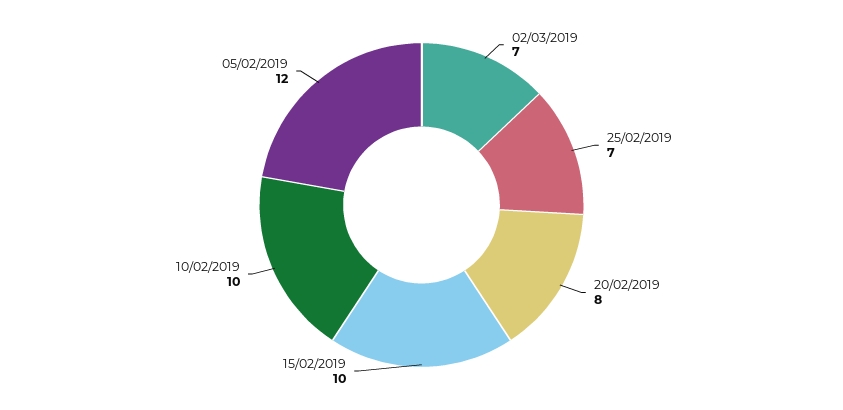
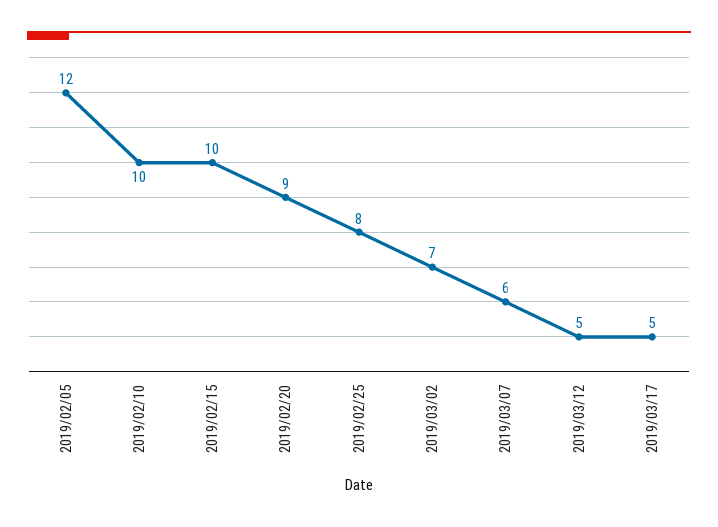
25/02/2019: 7 -> 8
20/02/2019: 8 -> 9
2019/03/07: none -> 6
2019/03/12: none -> 5
2019/03/17: none -> 5

